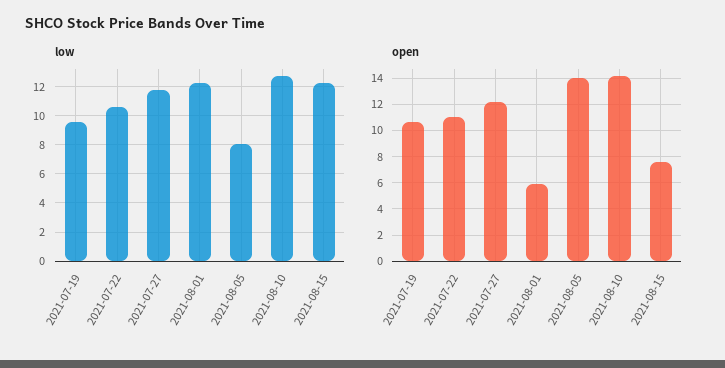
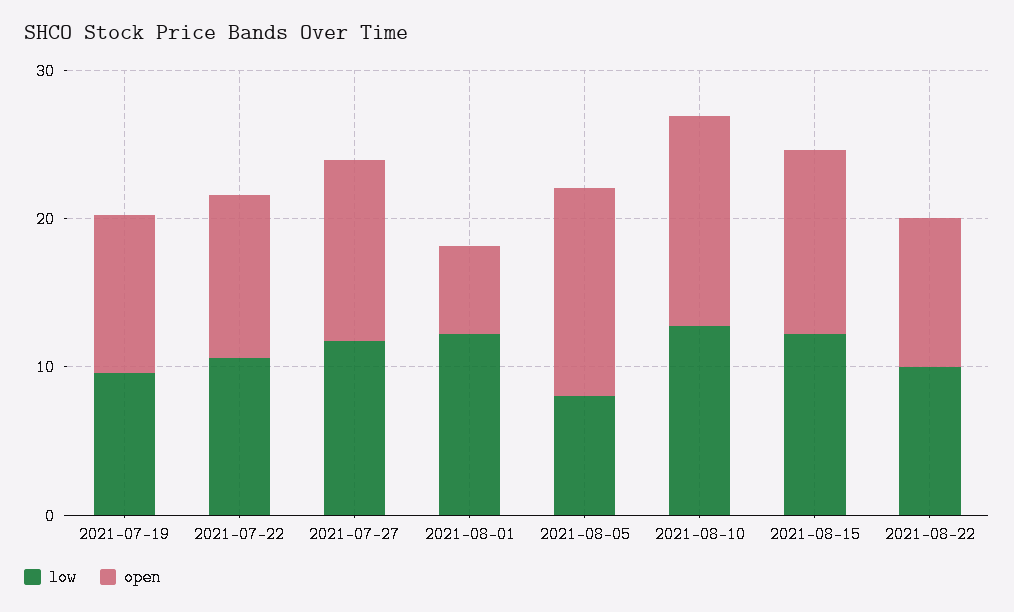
open, 2021-08-15: 7.5 -> 12
low, 2021-08-22: none -> 10
open, 2021-08-22: none -> 10

